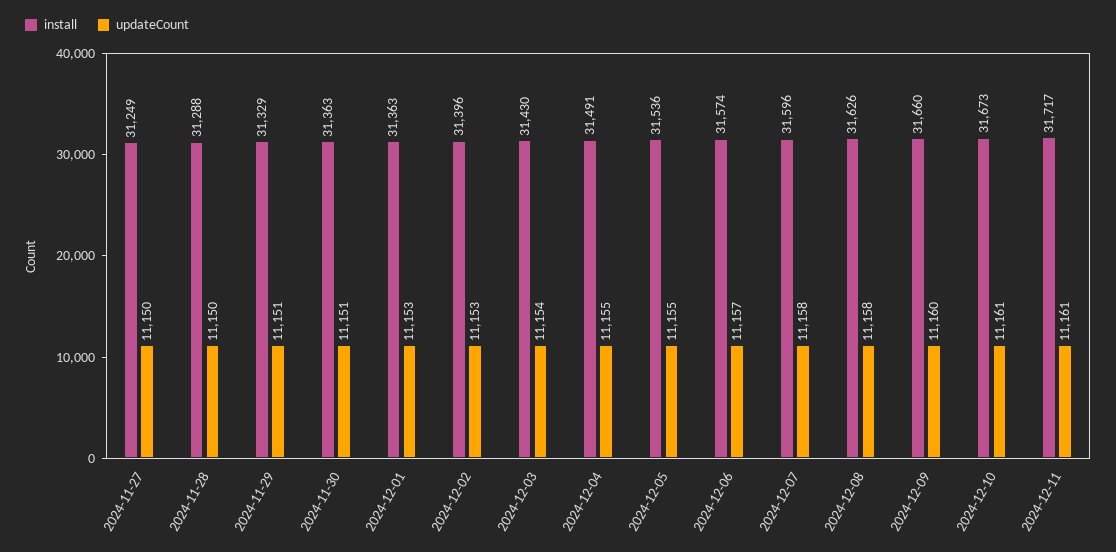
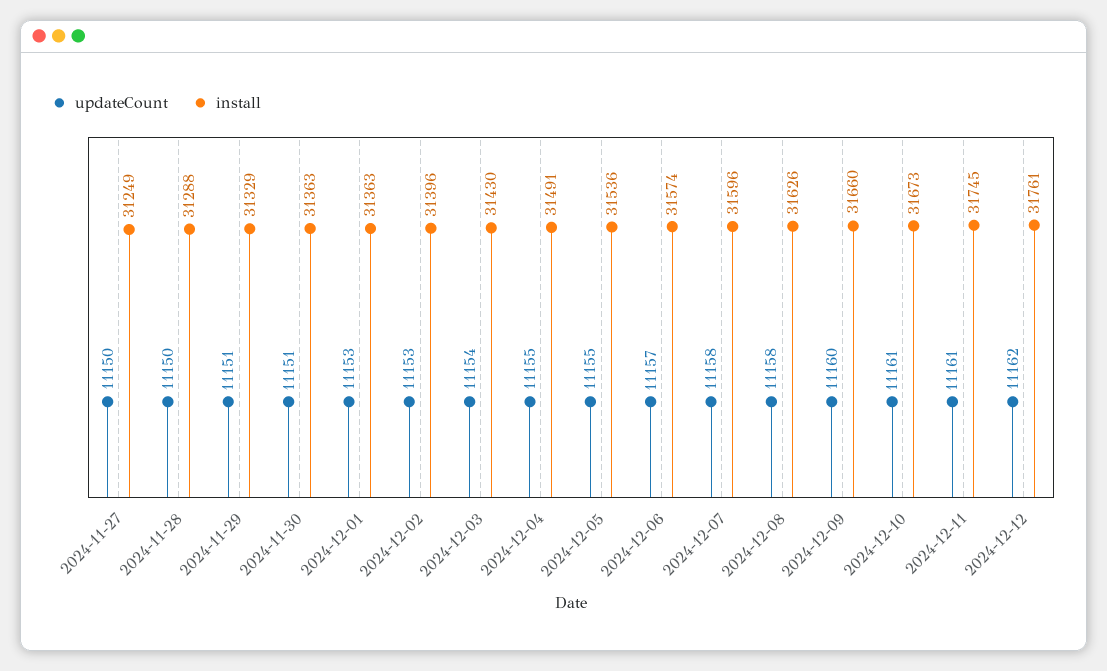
install, 2024-12-11: 31717 -> 31745
updateCount, 2024-12-12: none -> 11162
install, 2024-12-12: none -> 31761

